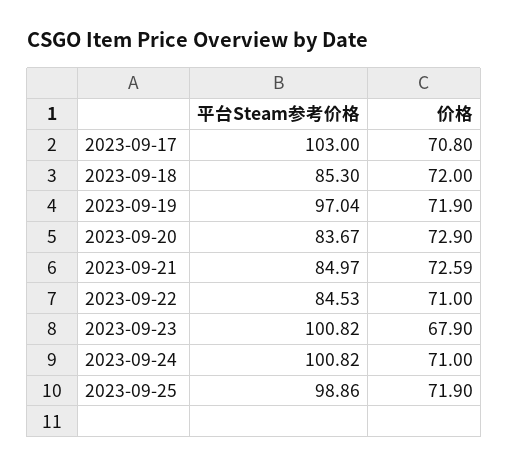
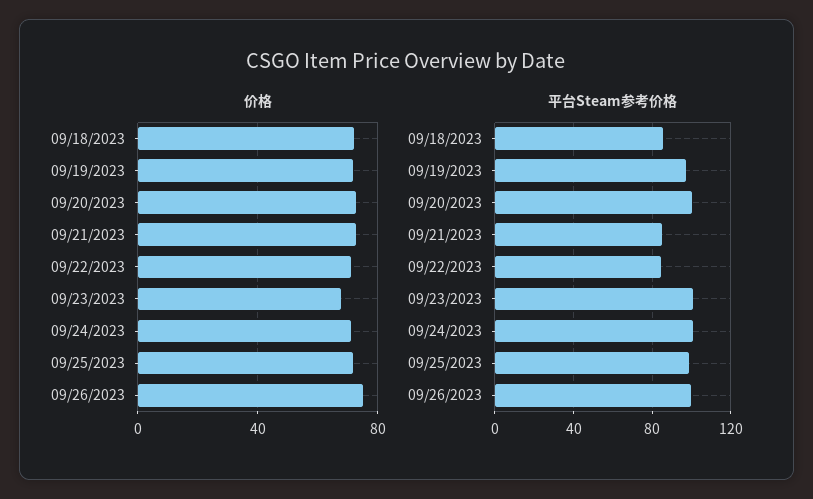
平台Steam参考价格, 2023-09-17: 103 -> none
价格, 2023-09-17: 70.8 -> none
平台Steam参考价格, 2023-09-20: 83.67 -> 100
价格, 09/26/2023: none -> 75
平台Steam参考价格, 09/26/2023: none -> 100

